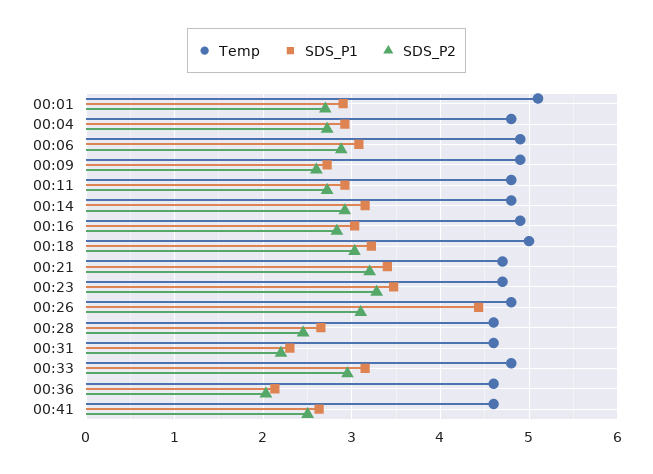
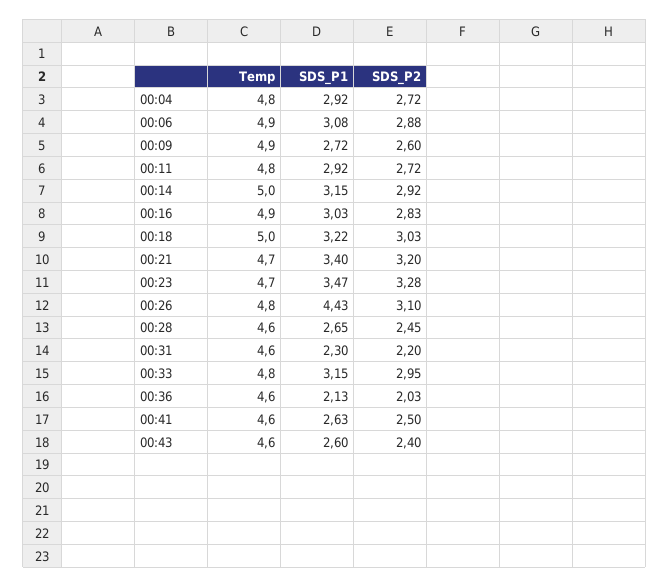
Temp, 00:01: 5.1 -> none
SDS_P1, 00:01: 2.9 -> none
SDS_P2, 00:01: 2.7 -> none
Temp, 00:14: 4.8 -> 5
Temp, 00:43: none -> 4.6
SDS_P1, 00:43: none -> 2.6
SDS_P2, 00:43: none -> 2.4

